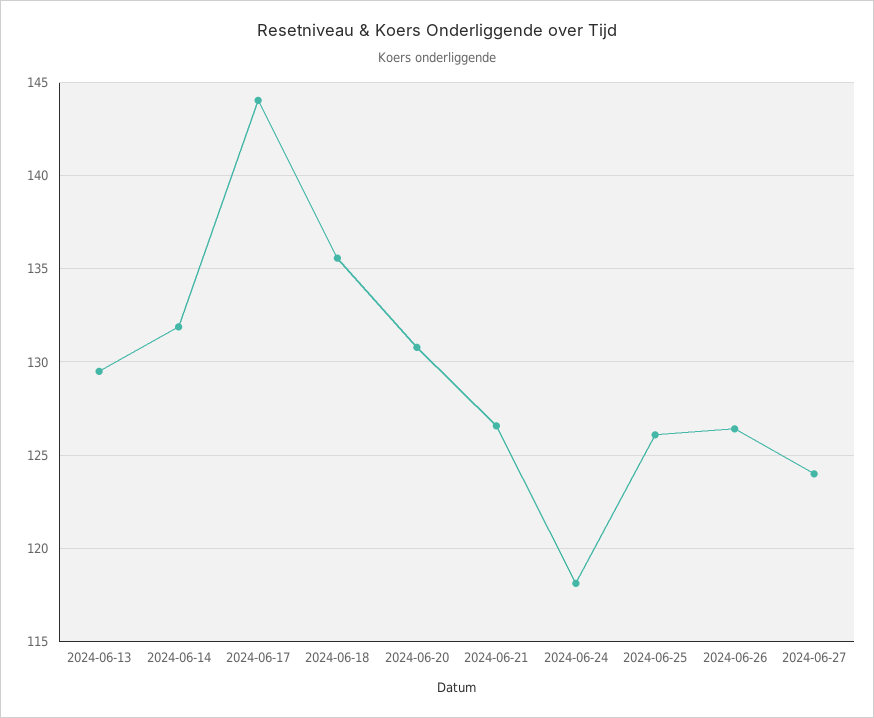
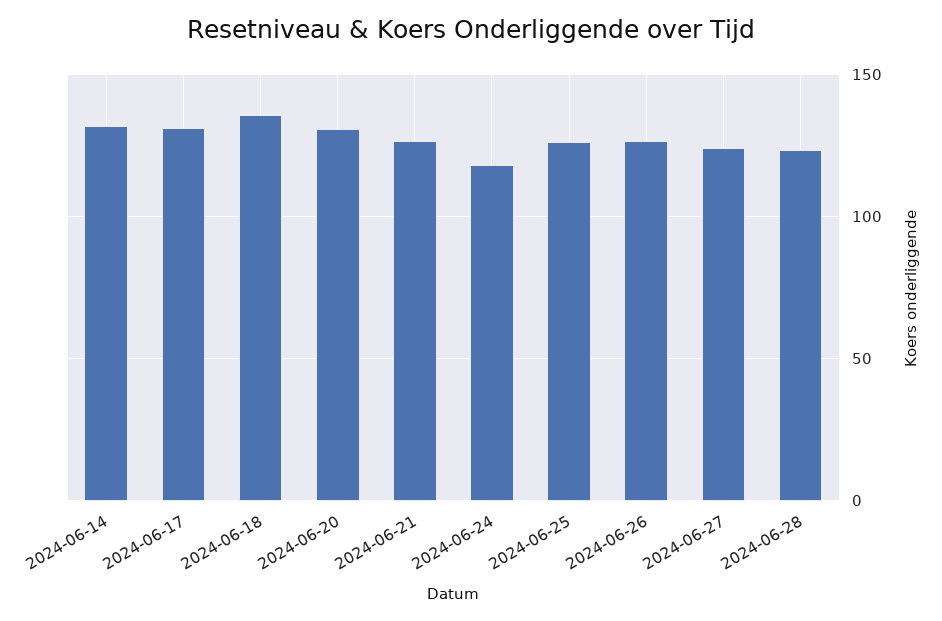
2024-06-13: 129.5 -> none
2024-06-17: 144 -> 130
2024-06-28: none -> 125

